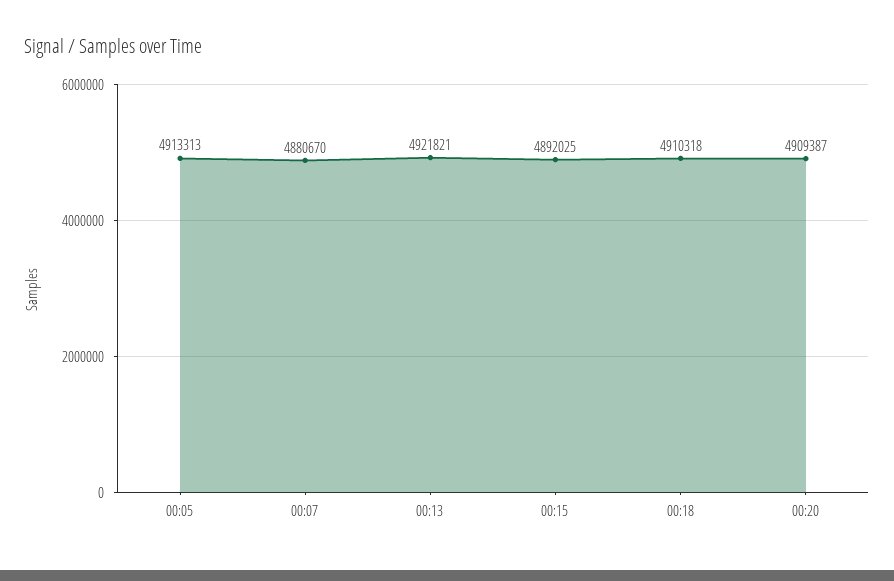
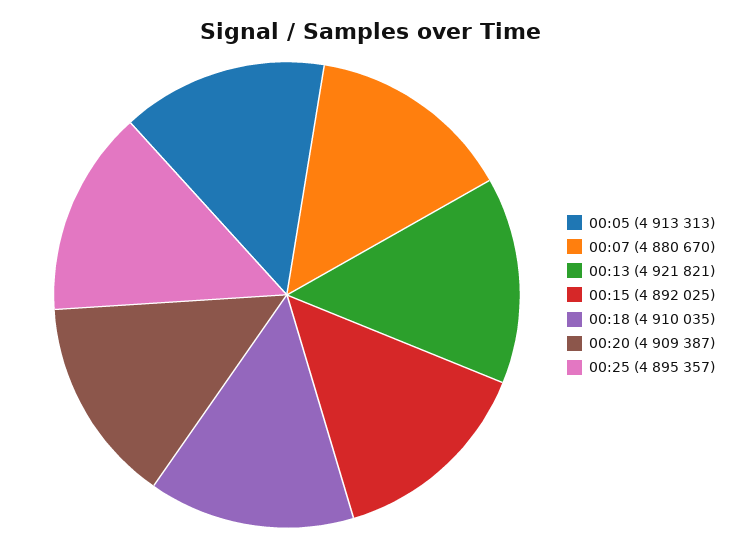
00:18: 4910318 -> 4910035
00:25: none -> 4895357

